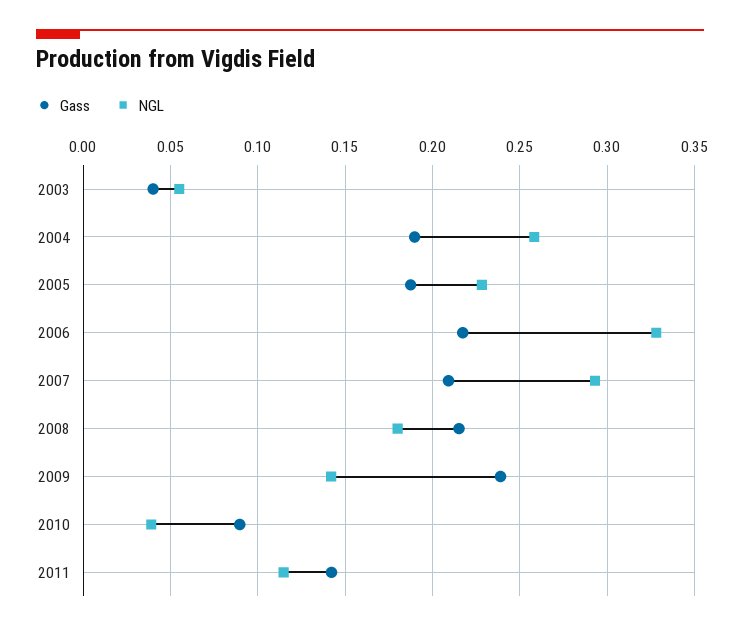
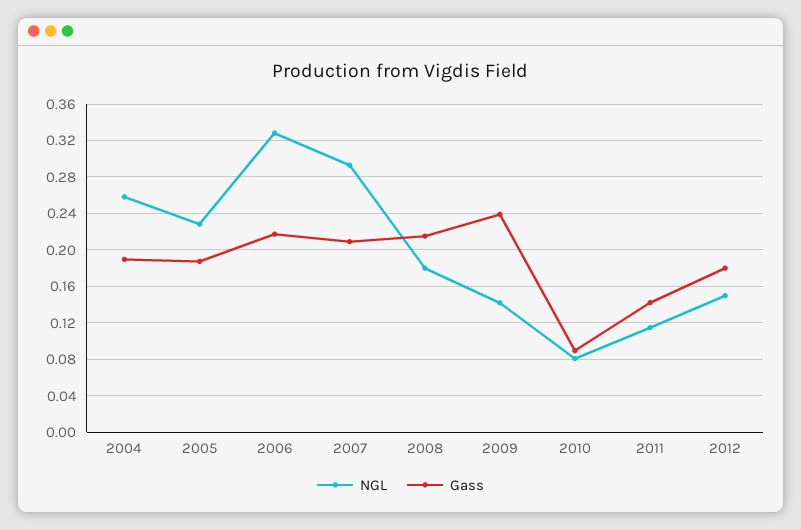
Gass, 2003: 0.04 -> none
NGL, 2003: 0.055 -> none
NGL, 2010: 0.04 -> 0.08
NGL, 2012: none -> 0.15
Gass, 2012: none -> 0.18

